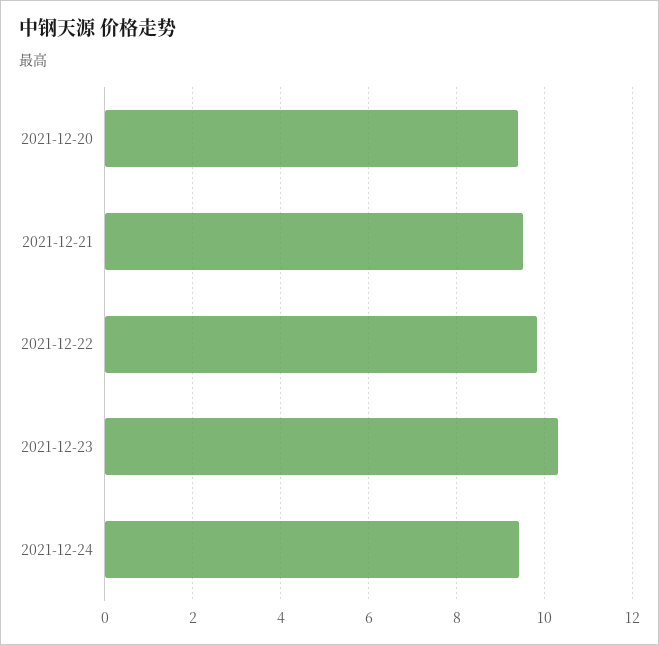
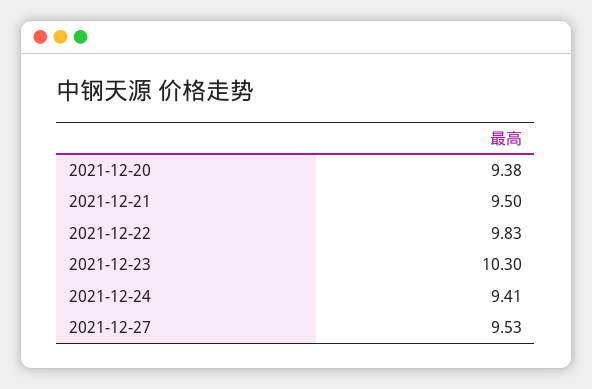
2021-12-27: none -> 9.53

